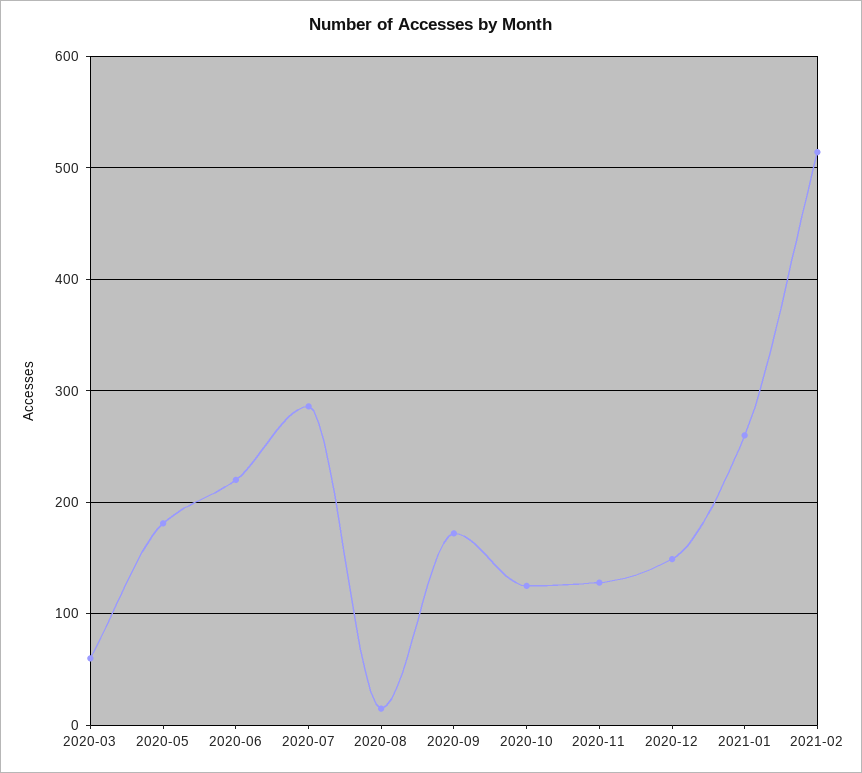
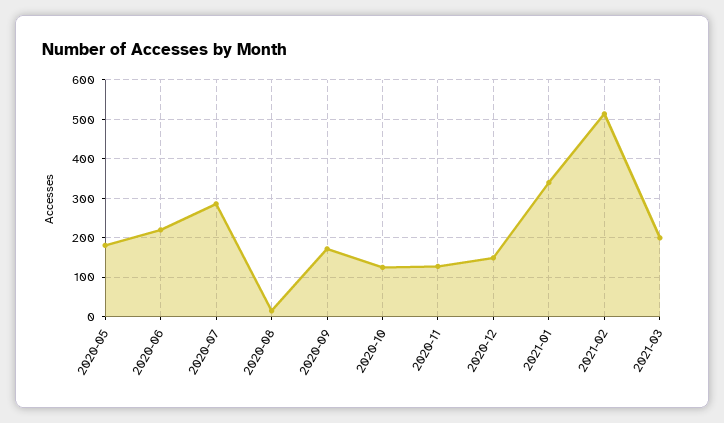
2020-03: 60 -> none
2021-01: 260 -> 340
2021-03: none -> 200

